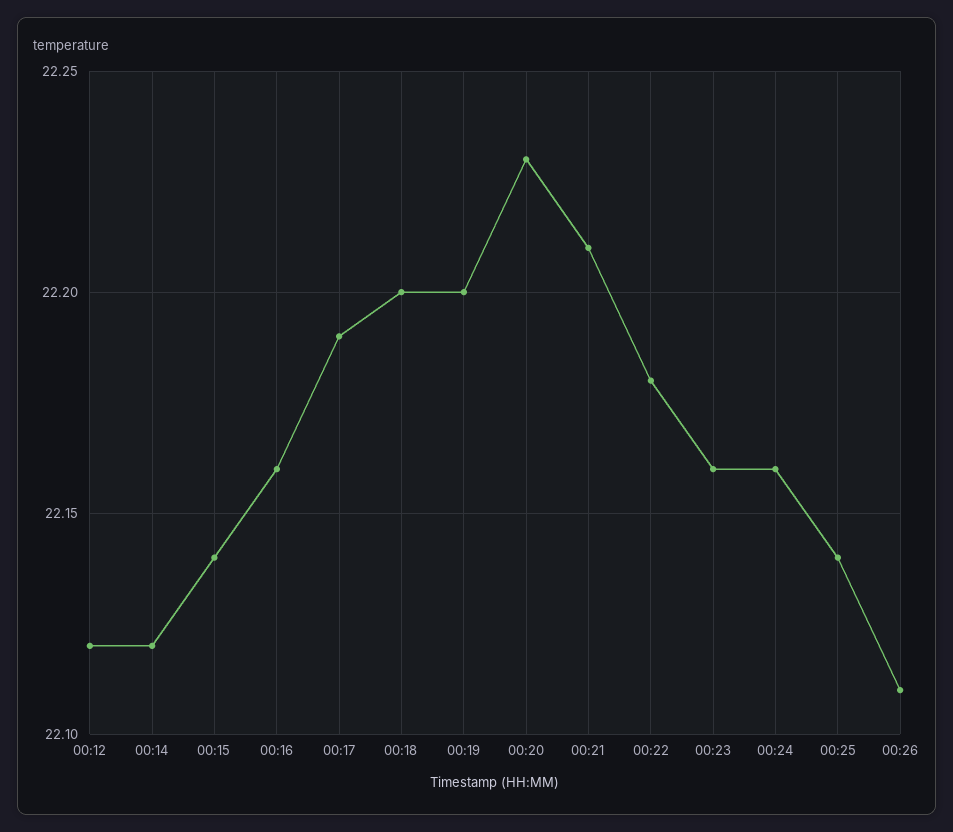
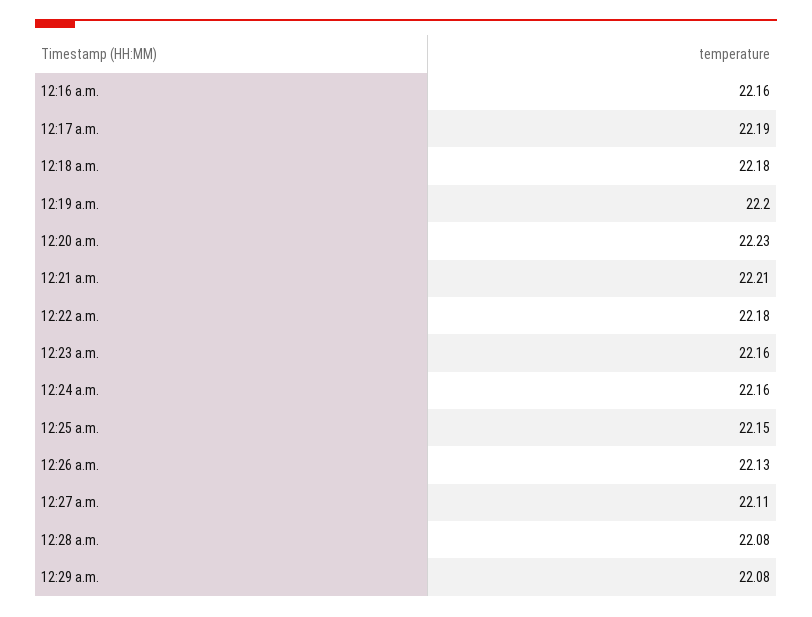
00:12: 22.12 -> none
00:14: 22.12 -> none
00:15: 22.14 -> none
00:18: 22.2 -> 22.18
00:25: 22.14 -> 22.15
00:26: 22.11 -> 22.13
12:27 a.m.: none -> 22.11
12:28 a.m.: none -> 22.08
12:29 a.m.: none -> 22.08

